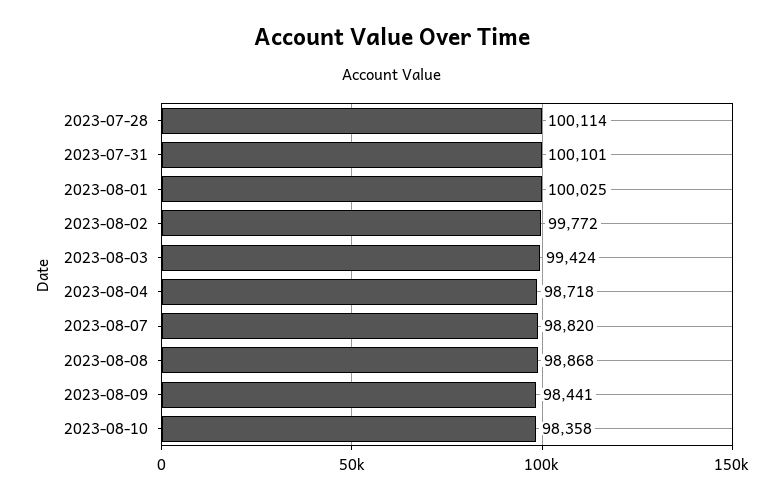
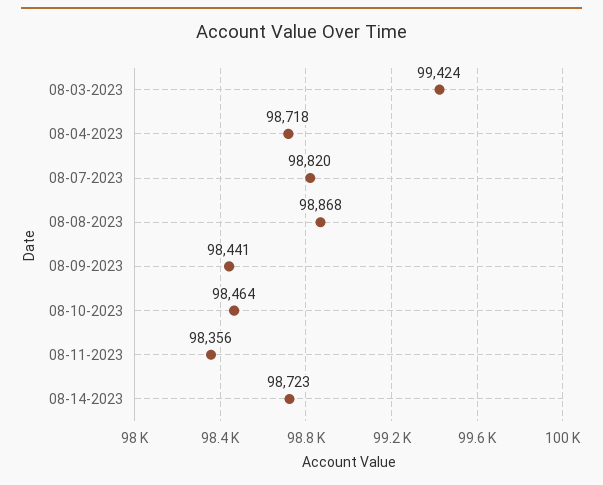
2023-07-28: 100114 -> none
2023-07-31: 100101 -> none
2023-08-01: 100025 -> none
2023-08-02: 99772 -> none
2023-08-10: 98358 -> 98464
08-11-2023: none -> 98356
08-14-2023: none -> 98723

